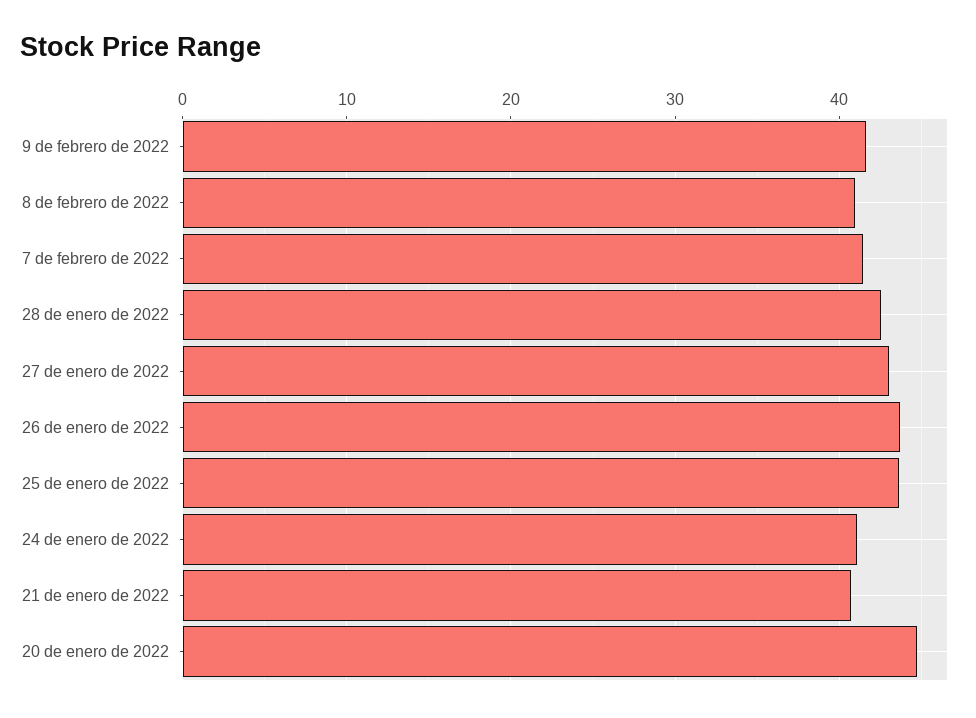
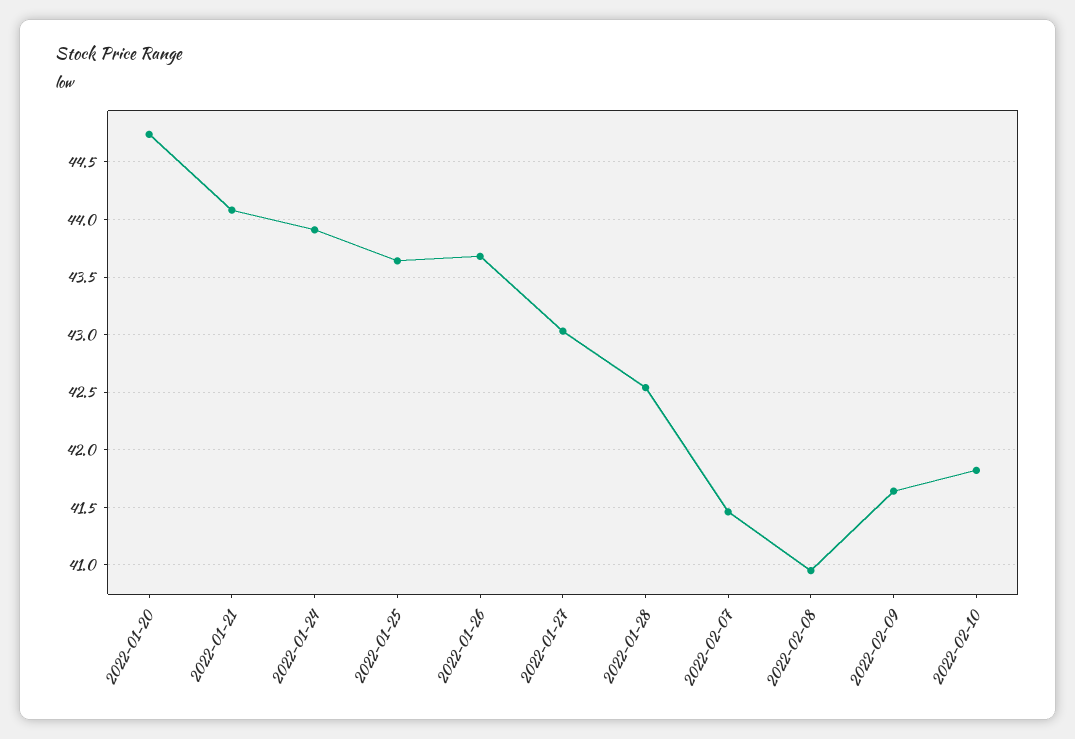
24 de enero de 2022: 41 -> 43.9
21 de enero de 2022: 41 -> 44.1
2022-02-10: none -> 41.8

